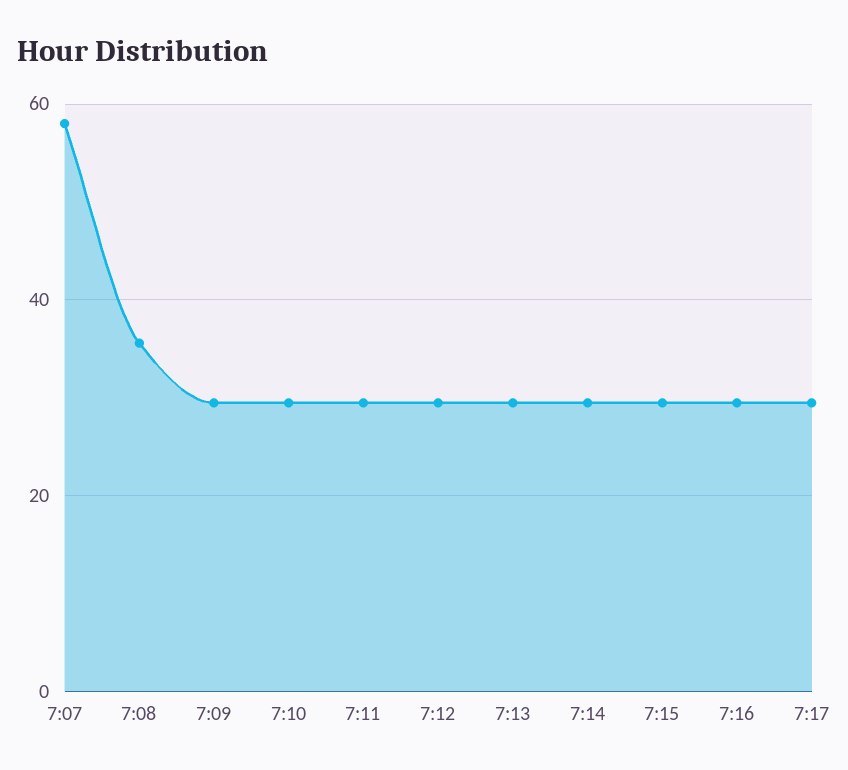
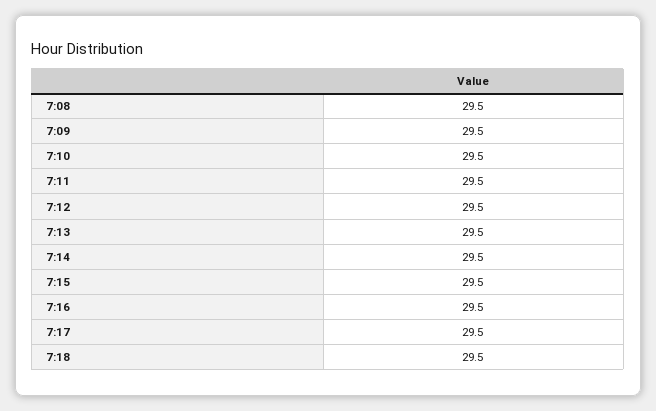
7:07: 58 -> none
7:08: 36 -> 29.5
7:18: none -> 29.5

